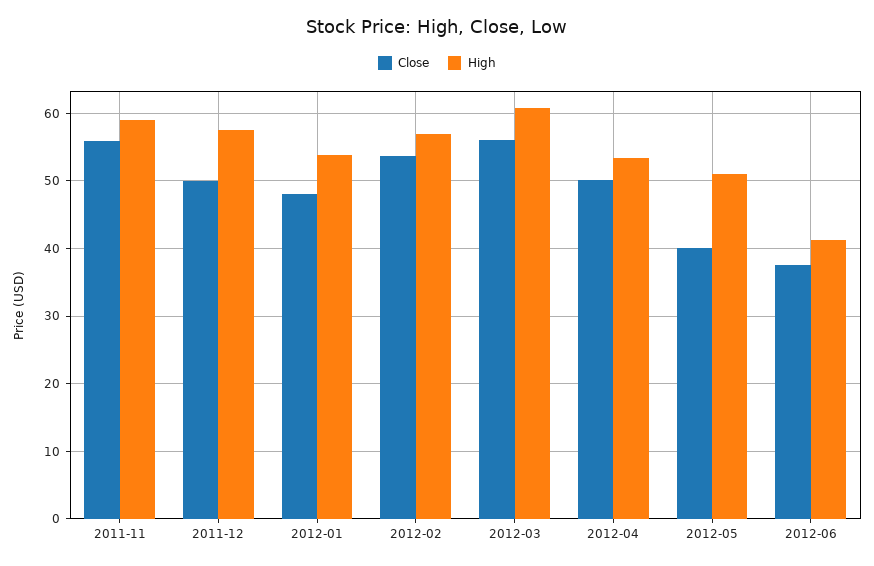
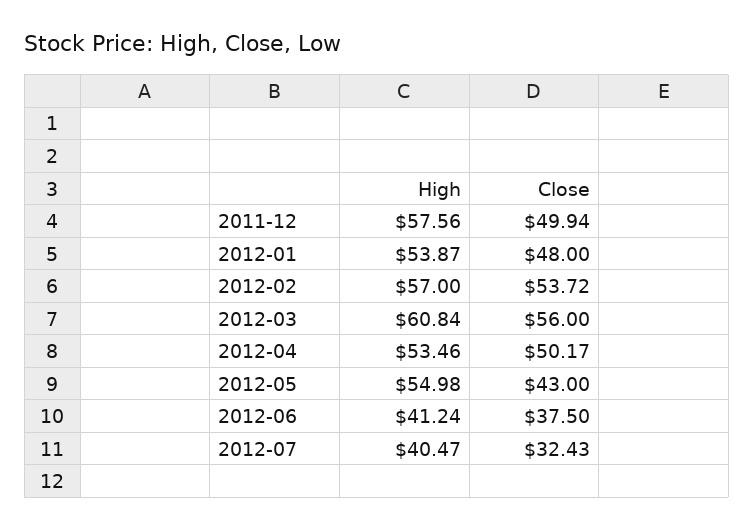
Close, 2011-11: 56 -> none
High, 2011-11: 59 -> none
Close, 2012-05: 40 -> 43
High, 2012-05: 51 -> 54.98
High, 2012-07: none -> 40.47
Close, 2012-07: none -> 32.43

